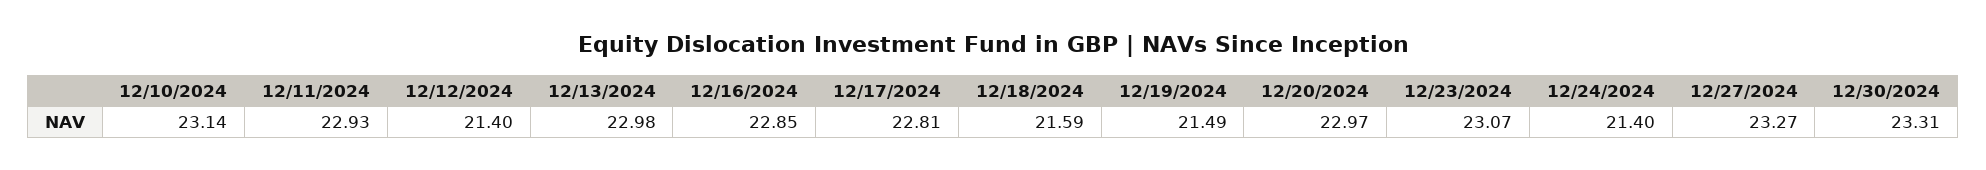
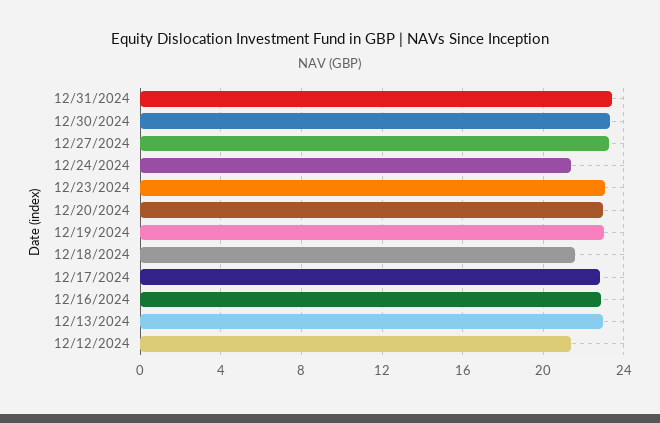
12/10/2024: 23.14 -> none
12/11/2024: 22.93 -> none
12/19/2024: 21.49 -> 23
12/31/2024: none -> 23.5

